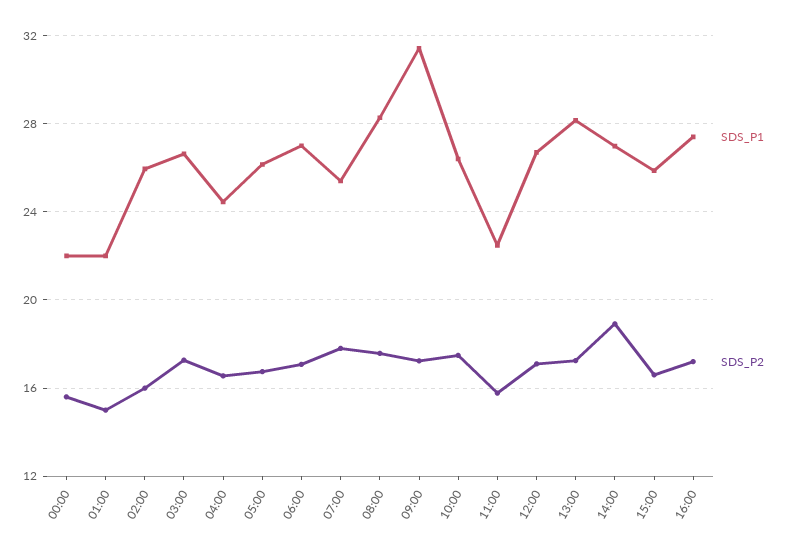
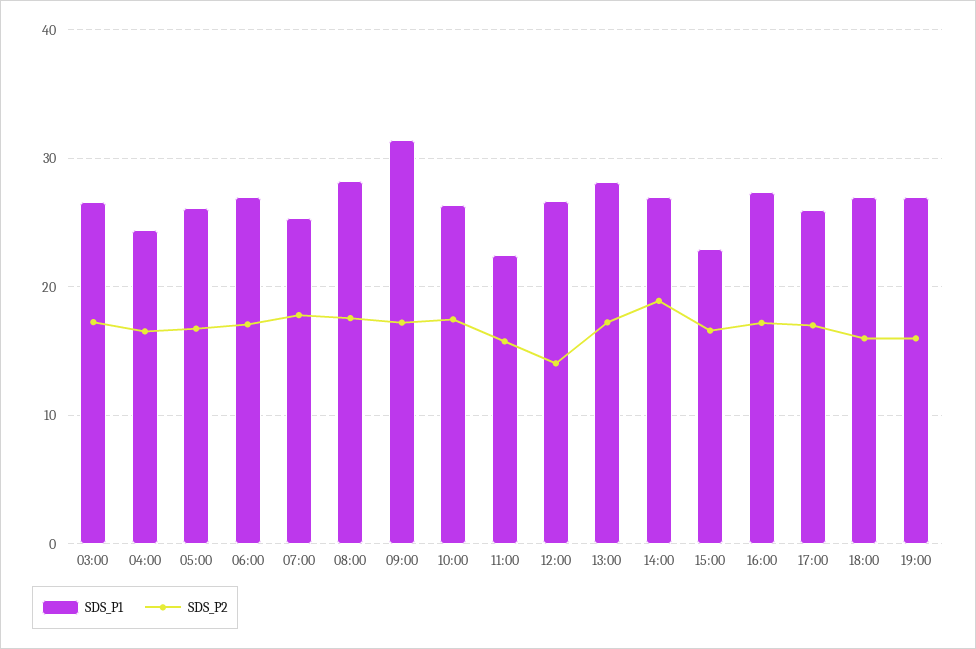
SDS_P1, 00:00: 22 -> none
SDS_P2, 00:00: 15.5 -> none
SDS_P1, 01:00: 22 -> none
SDS_P2, 01:00: 15 -> none
SDS_P1, 02:00: 26 -> none
SDS_P2, 02:00: 16 -> none
SDS_P2, 12:00: 17 -> 14
SDS_P1, 15:00: 26 -> 23
SDS_P1, 17:00: none -> 26
SDS_P2, 17:00: none -> 17
SDS_P1, 18:00: none -> 27
SDS_P2, 18:00: none -> 16
SDS_P1, 19:00: none -> 27
SDS_P2, 19:00: none -> 16

